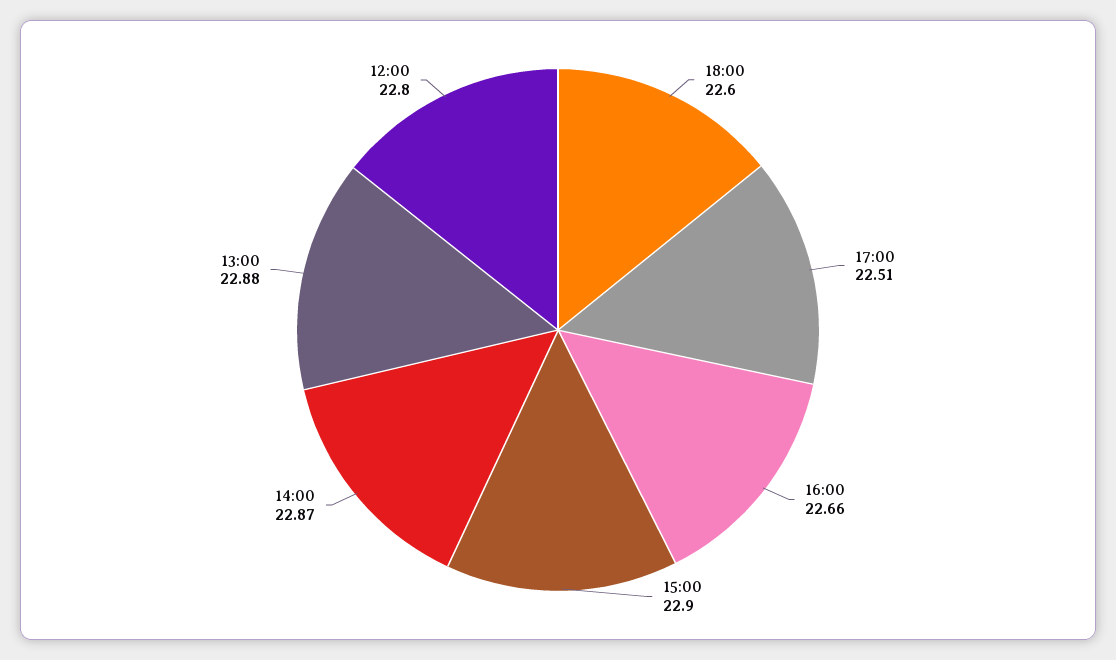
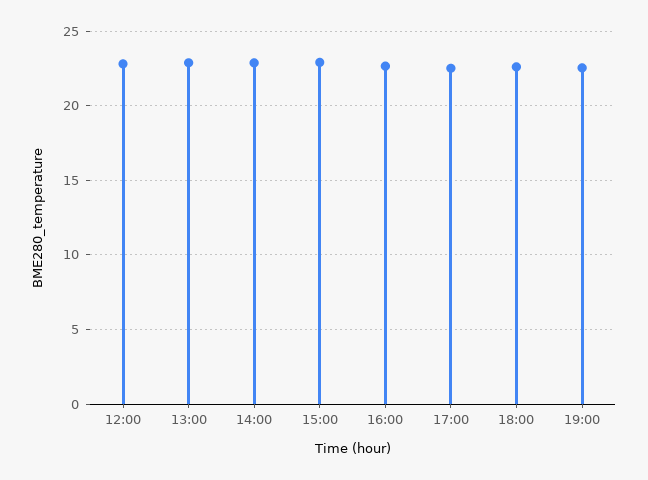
19:00: none -> 22.5

